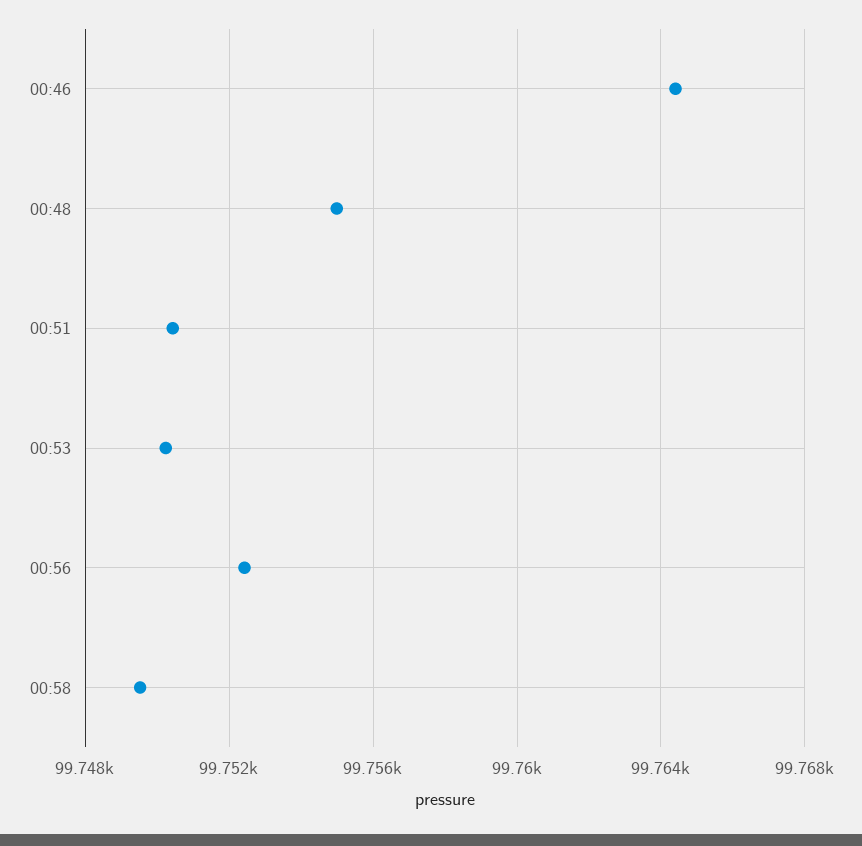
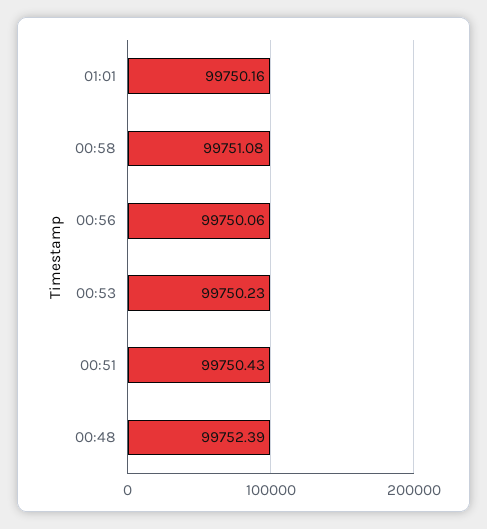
00:46: 99764.5 -> none
00:48: 99755 -> 99752.39
00:56: 99752.5 -> 99750.06
00:58: 99749.5 -> 99751.08
01:01: none -> 99750.16

